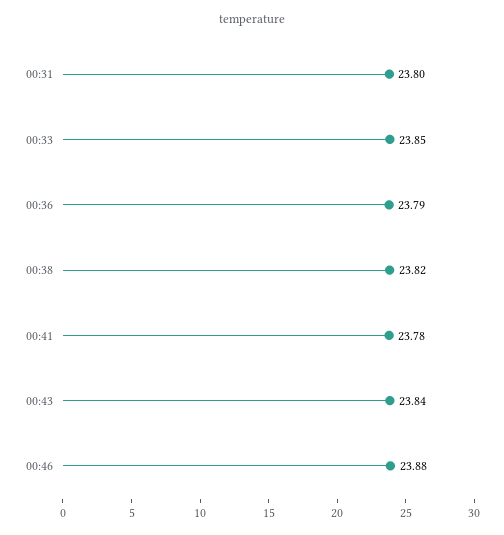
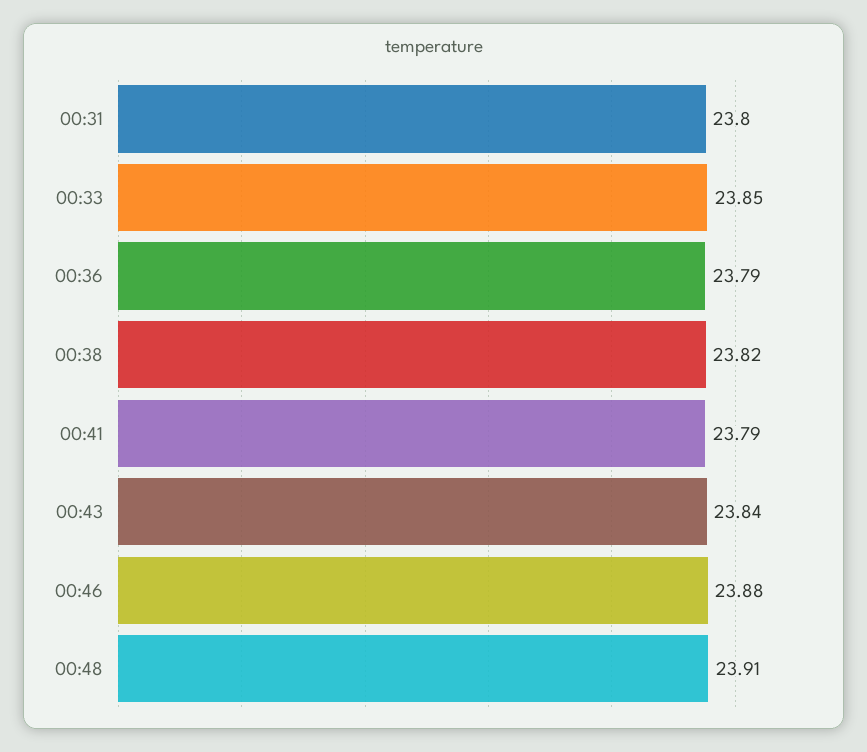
00:41: 23.78 -> 23.79
00:48: none -> 23.91

